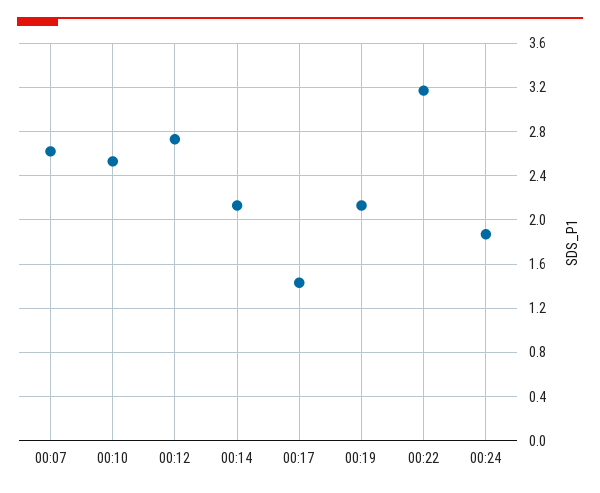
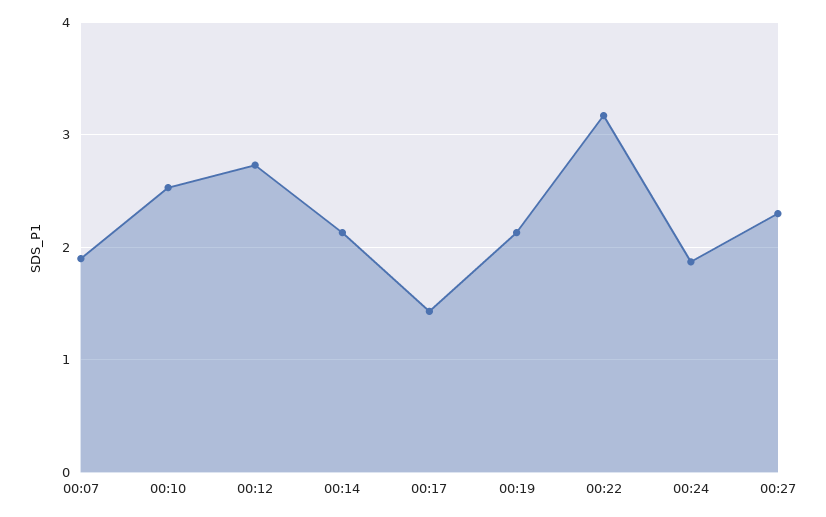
00:07: 2.6 -> 1.9
00:27: none -> 2.3

